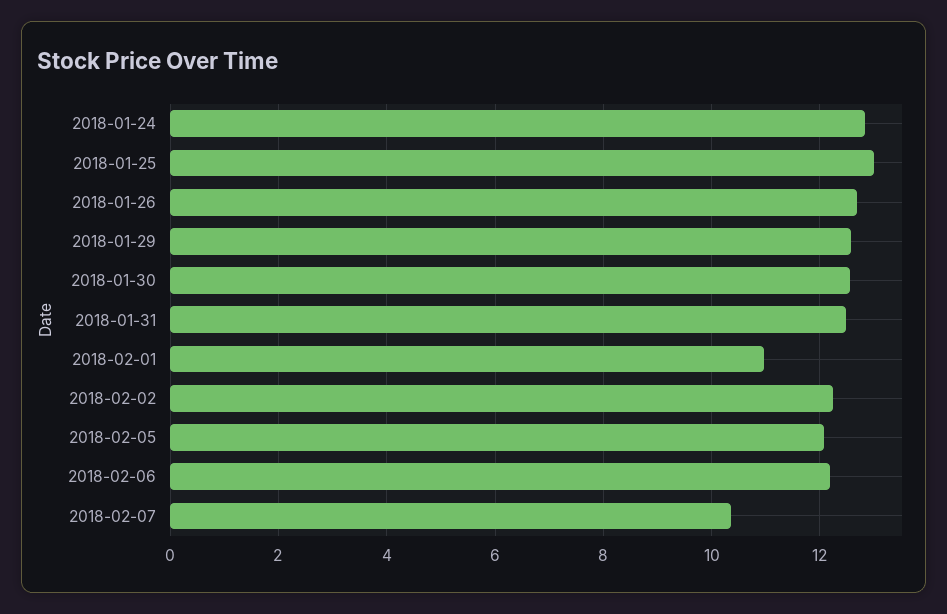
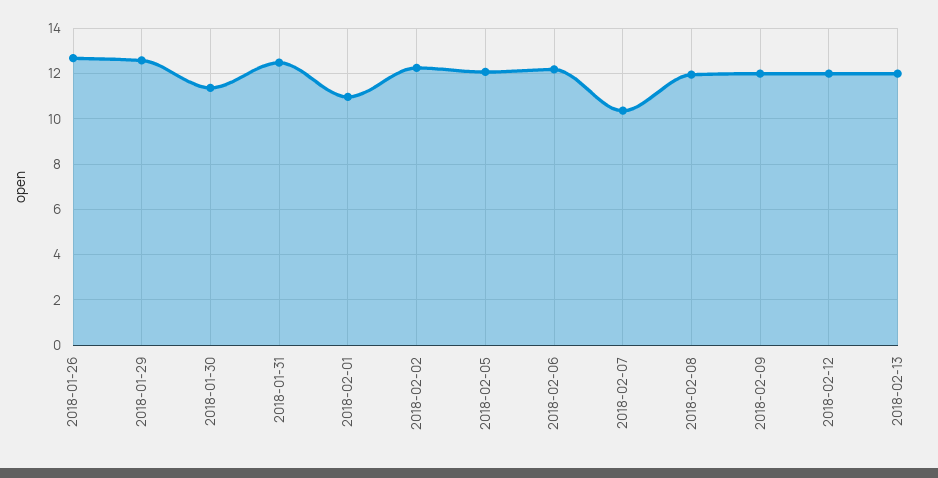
2018-01-24: 12.8 -> none
2018-01-25: 13 -> none
2018-01-30: 12.6 -> 11.5
2018-02-08: none -> 12
2018-02-09: none -> 12
2018-02-12: none -> 12
2018-02-13: none -> 12

